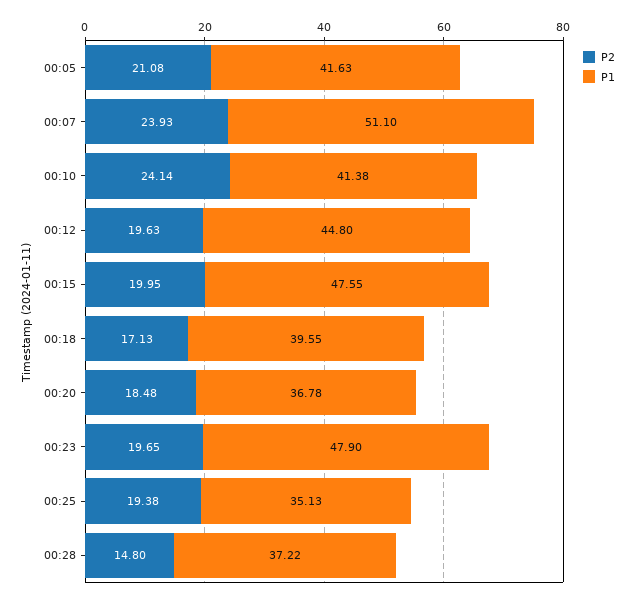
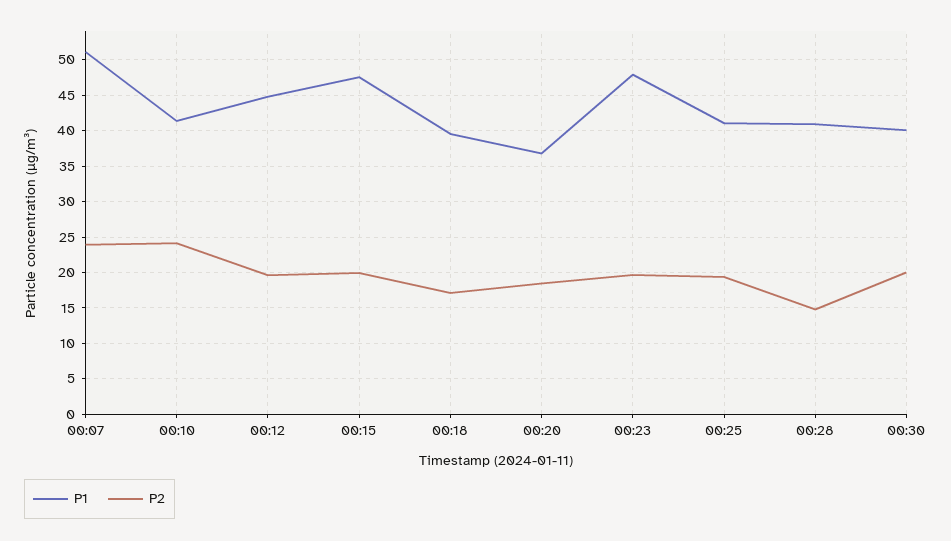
P2, 00:05: 21.08 -> none
P1, 00:05: 41.63 -> none
P1, 00:25: 35.13 -> 41
P1, 00:28: 37.22 -> 41
P1, 00:30: none -> 40
P2, 00:30: none -> 20

